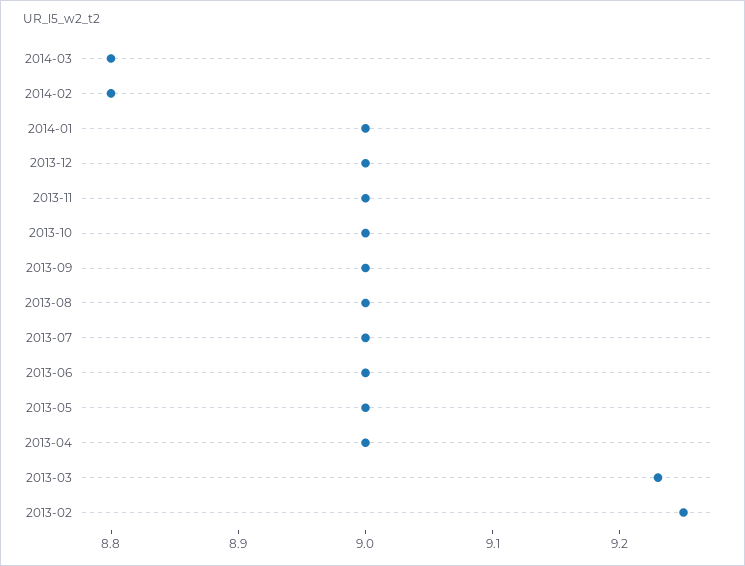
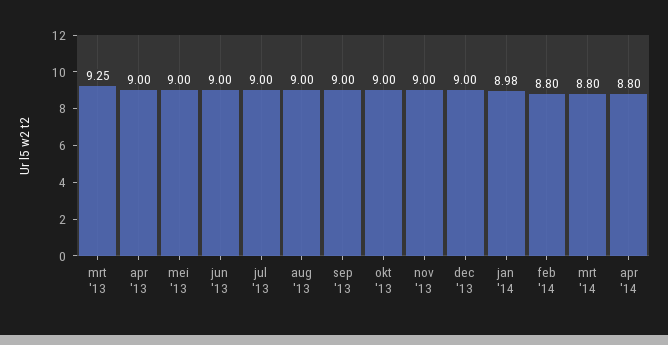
2014-01: 9 -> 8.98
2013-03: 9.23 -> 9.25
2013-02: 9.25 -> none
apr '14: none -> 8.8

